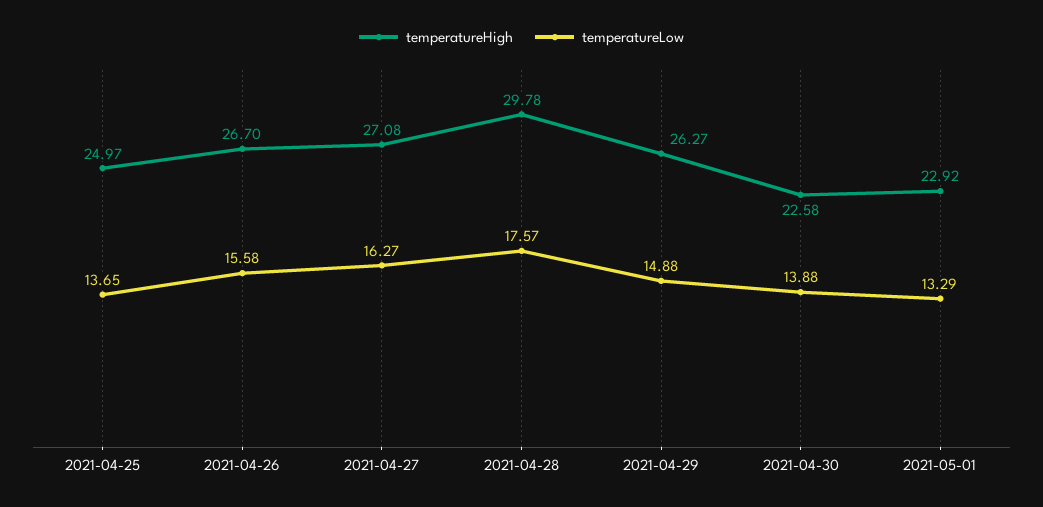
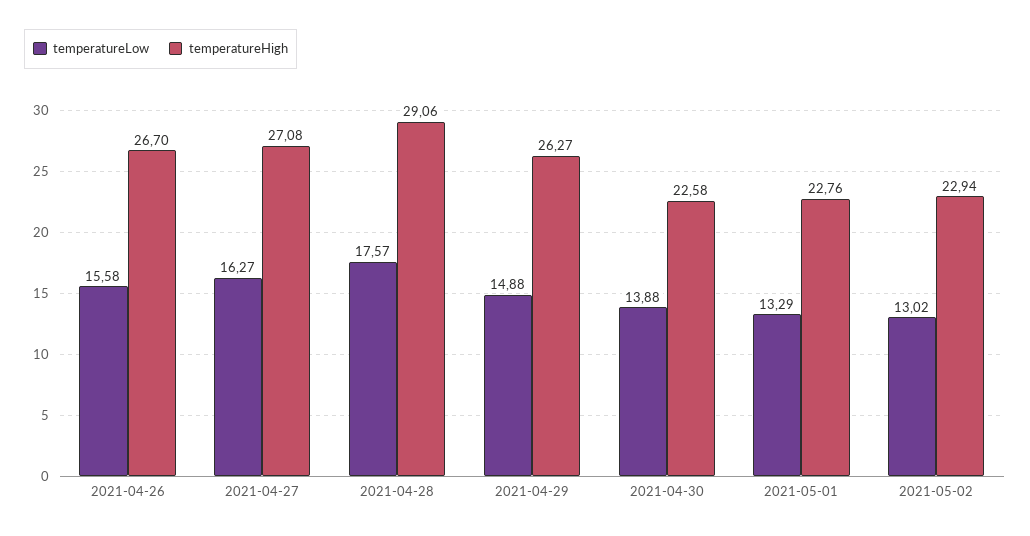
temperatureHigh, 2021-04-25: 24.97 -> none
temperatureLow, 2021-04-25: 13.65 -> none
temperatureHigh, 2021-04-28: 29.78 -> 29.06
temperatureHigh, 2021-05-01: 22.92 -> 22.76
temperatureLow, 2021-05-02: none -> 13.02
temperatureHigh, 2021-05-02: none -> 22.94

